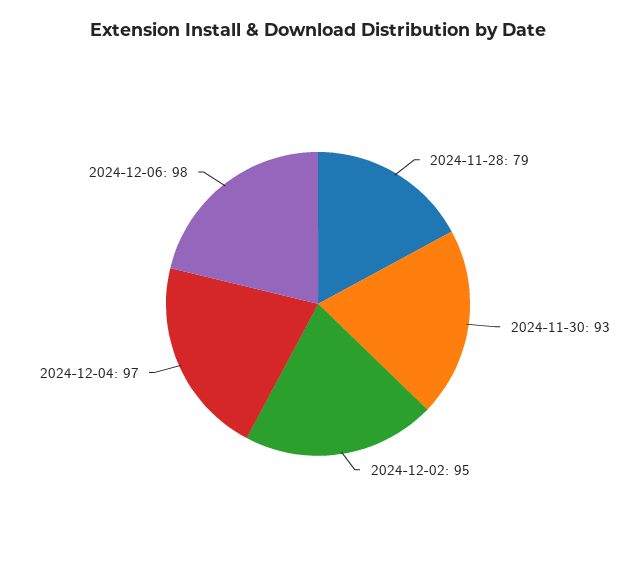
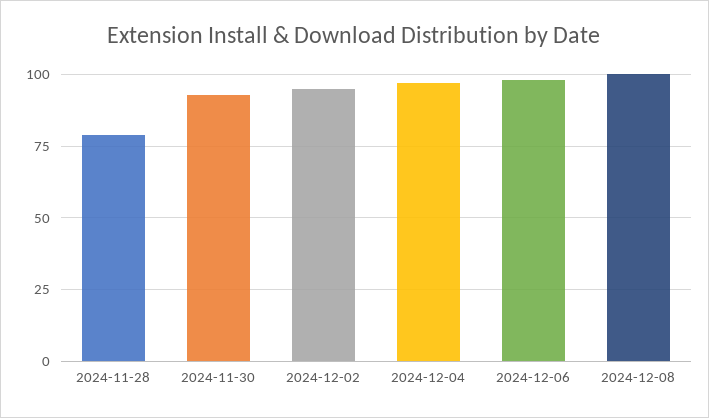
2024-12-08: none -> 100

